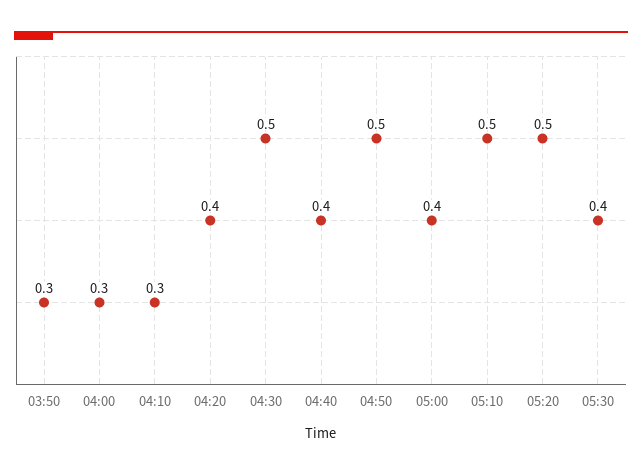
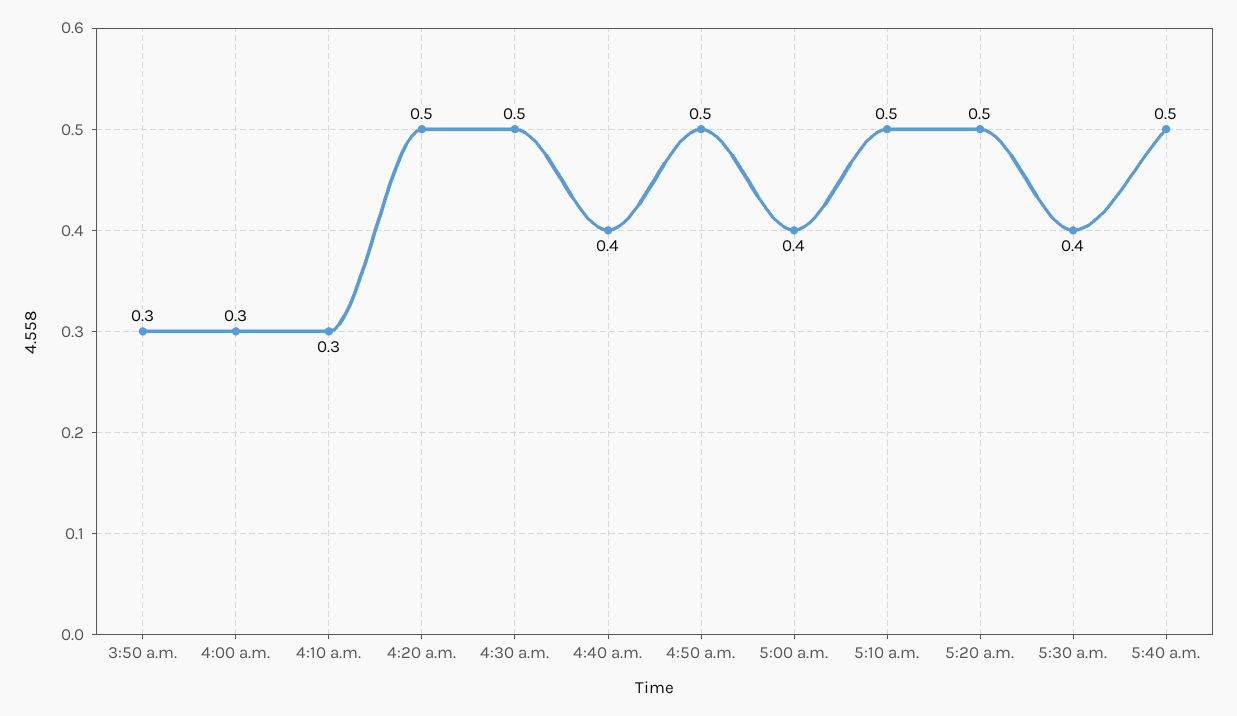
04:20: 0.4 -> 0.5
5:40 a.m.: none -> 0.5

